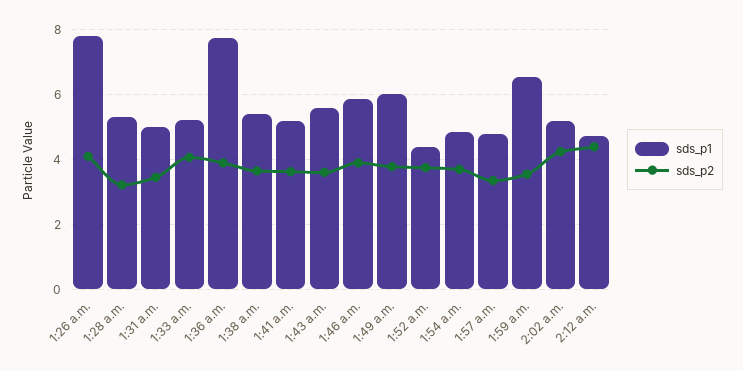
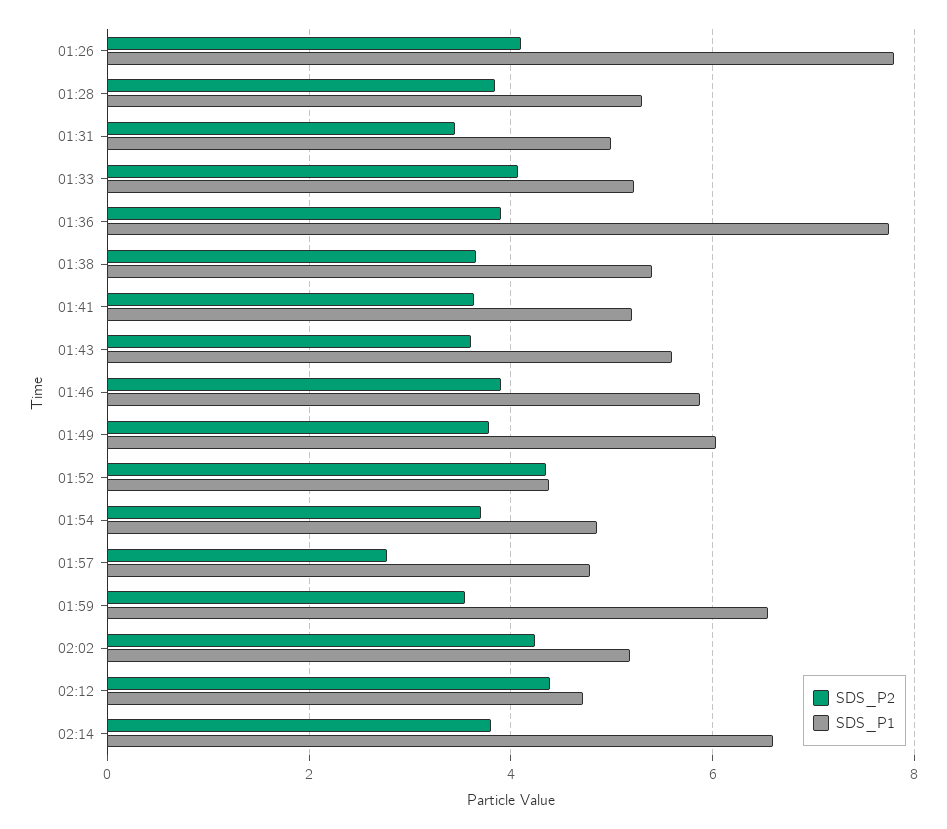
sds_p2, 1:28 a.m.: 3.2 -> 3.8
sds_p2, 1:52 a.m.: 3.8 -> 4.4
sds_p2, 1:57 a.m.: 3.4 -> 2.8
sds_p2, 02:14: none -> 3.8
sds_p1, 02:14: none -> 6.6

